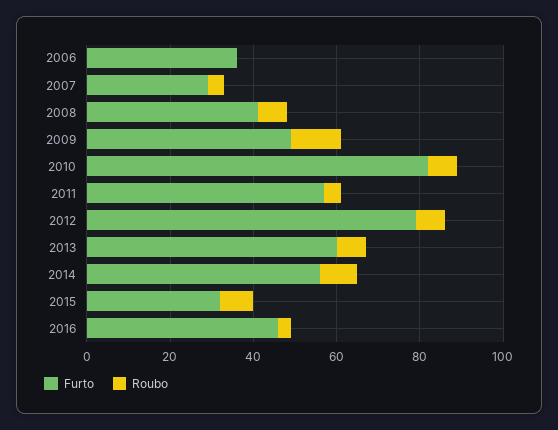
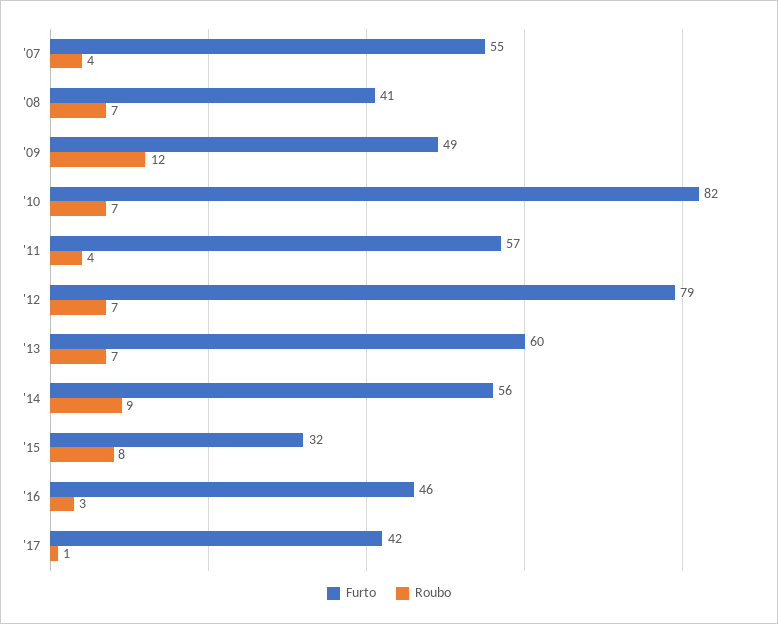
Furto, 2006: 35 -> none
Roubo, 2006: 0 -> none
Furto, 2007: 30 -> 55
Furto, '17: none -> 42
Roubo, '17: none -> 1

